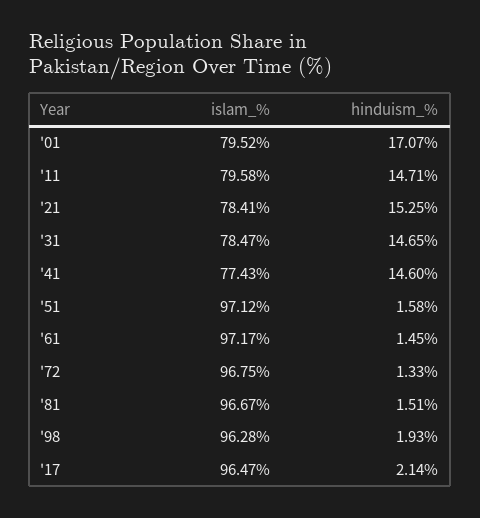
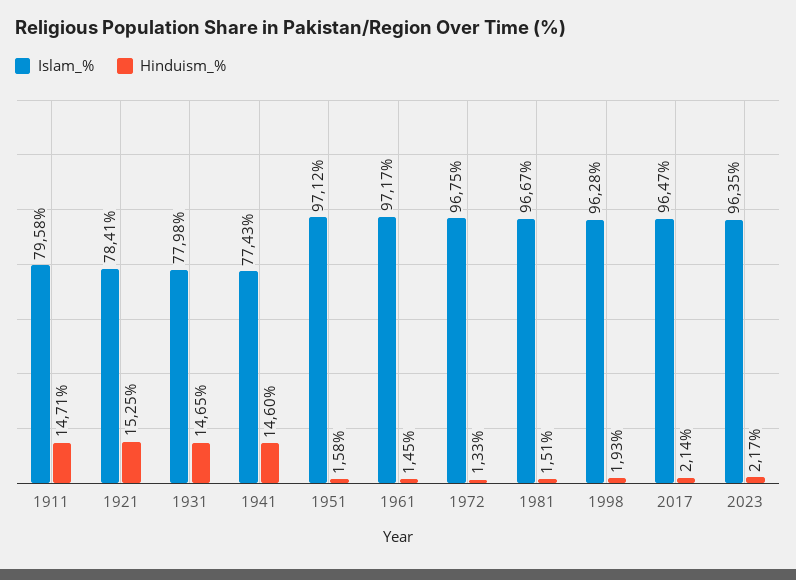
islam_%, '01: 79.52 -> none
hinduism_%, '01: 17.07 -> none
islam_%, '31: 78.47 -> 77.98
islam_%, 2023: none -> 96.35
hinduism_%, 2023: none -> 2.17

